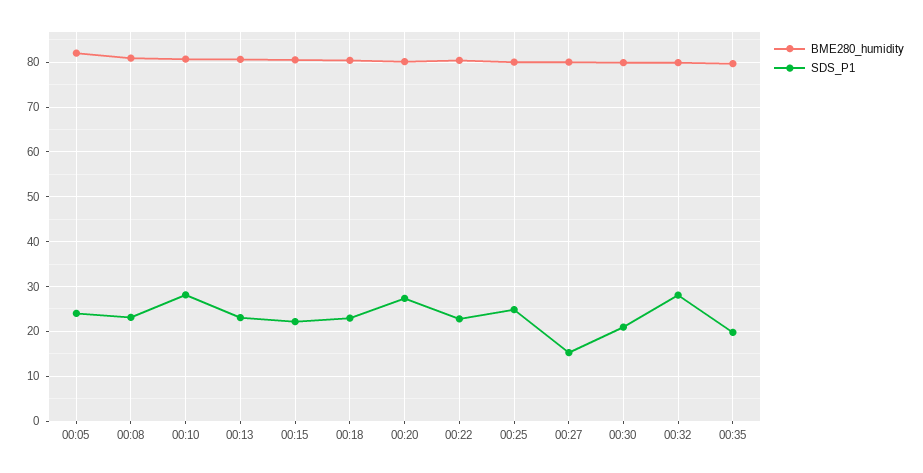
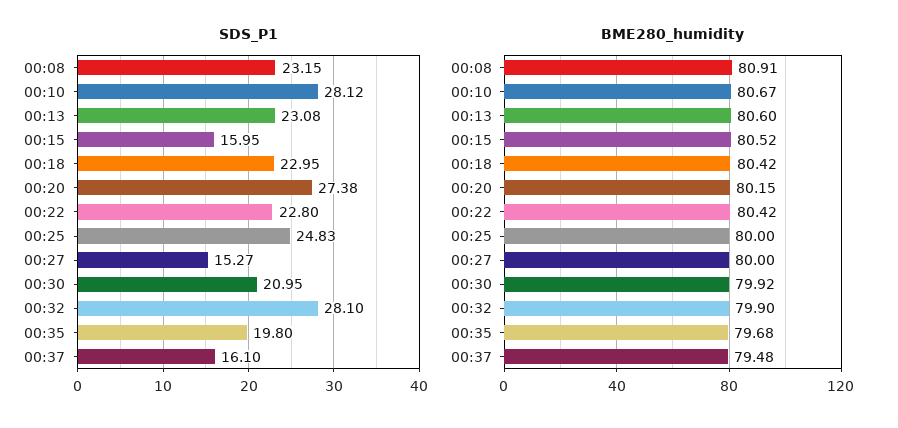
BME280_humidity, 00:05: 82 -> none
SDS_P1, 00:05: 24 -> none
SDS_P1, 00:15: 22 -> 15.95
SDS_P1, 00:37: none -> 16.1
BME280_humidity, 00:37: none -> 79.48

